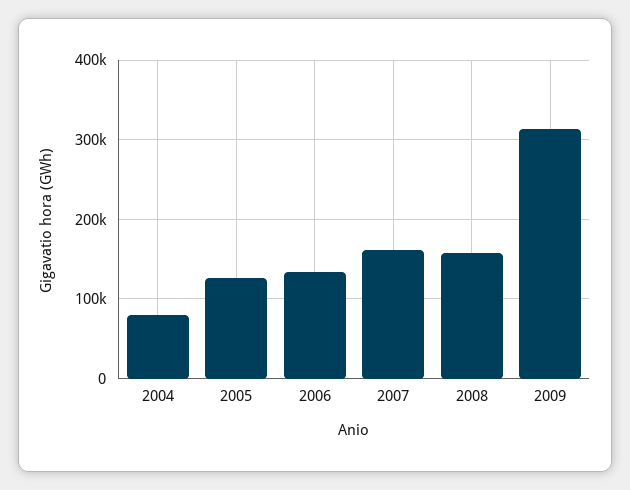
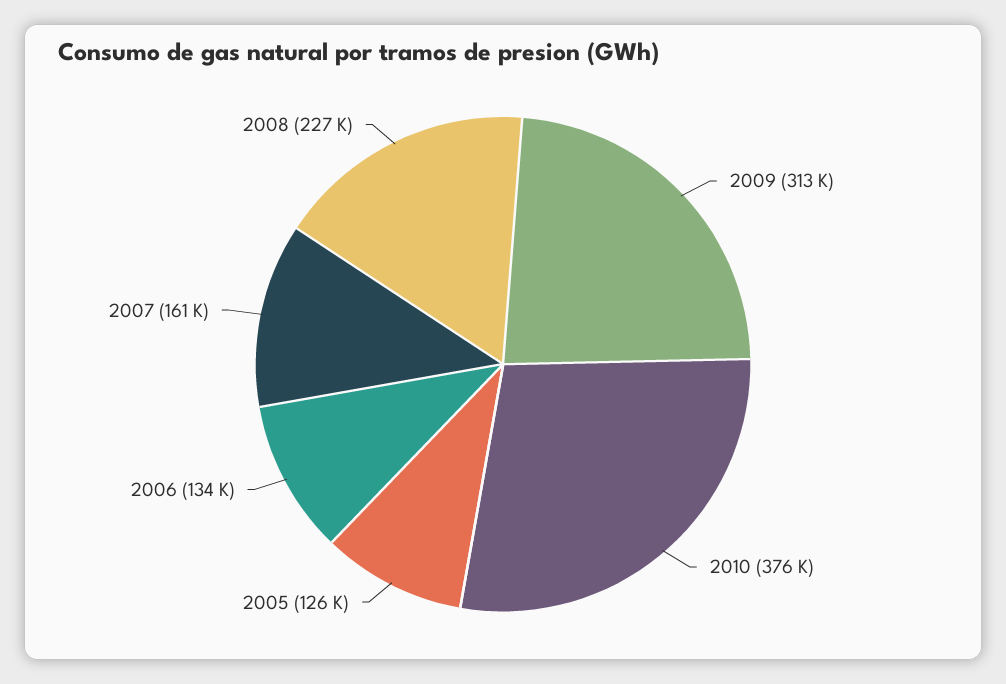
2004: 80000 -> none
2008: 160000 -> 227000
2010: none -> 376000

